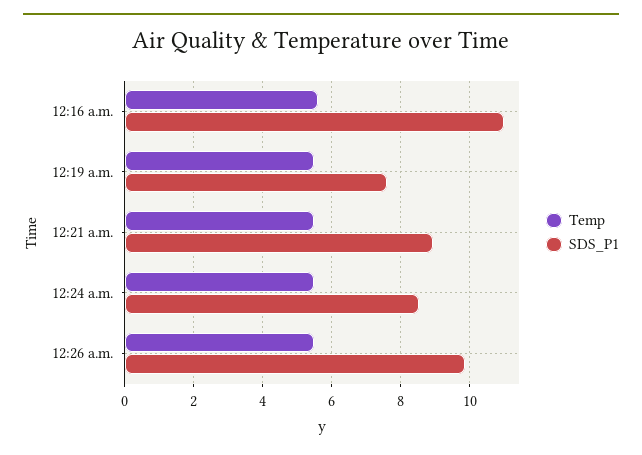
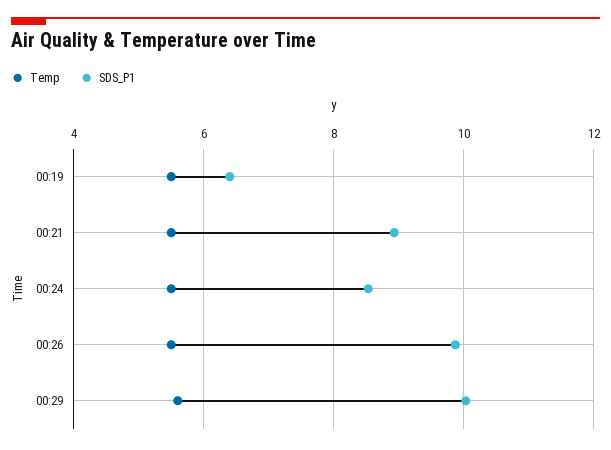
Temp, 12:16 a.m.: 5.6 -> none
SDS_P1, 12:16 a.m.: 11 -> none
SDS_P1, 12:19 a.m.: 7.6 -> 6.4
Temp, 00:29: none -> 5.6
SDS_P1, 00:29: none -> 10

